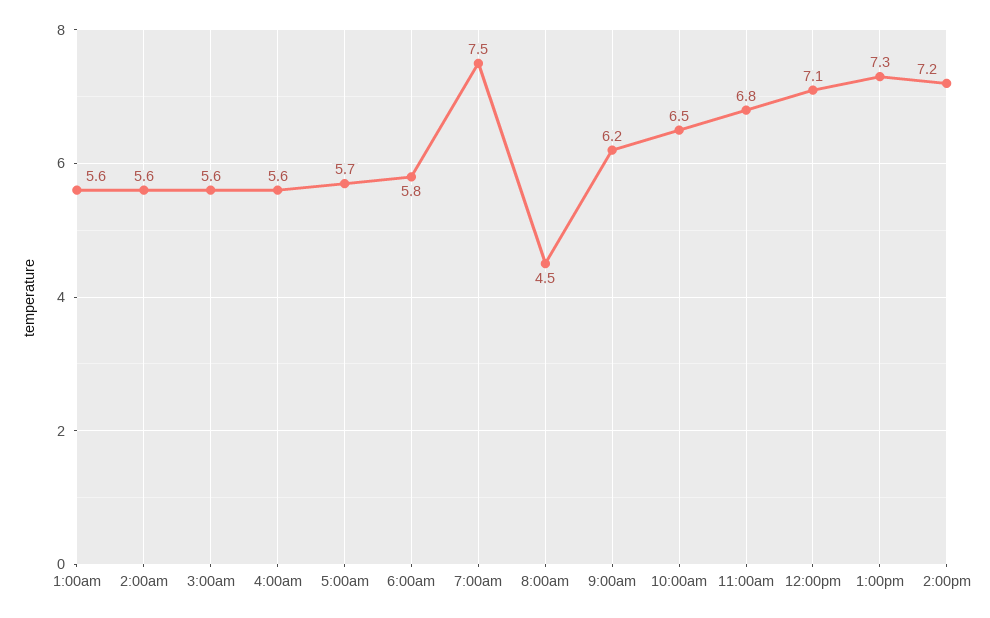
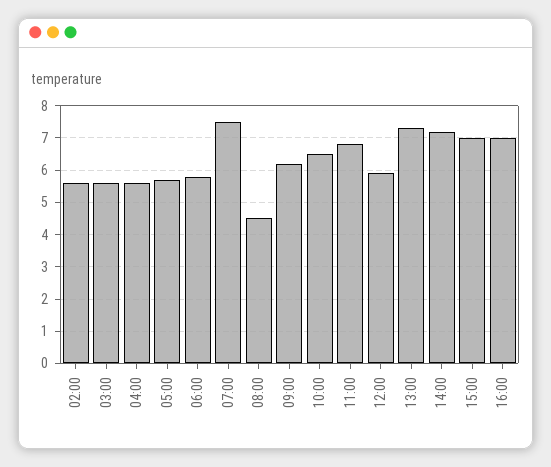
1:00am: 5.6 -> none
12:00pm: 7.1 -> 6
15:00: none -> 7
16:00: none -> 7

